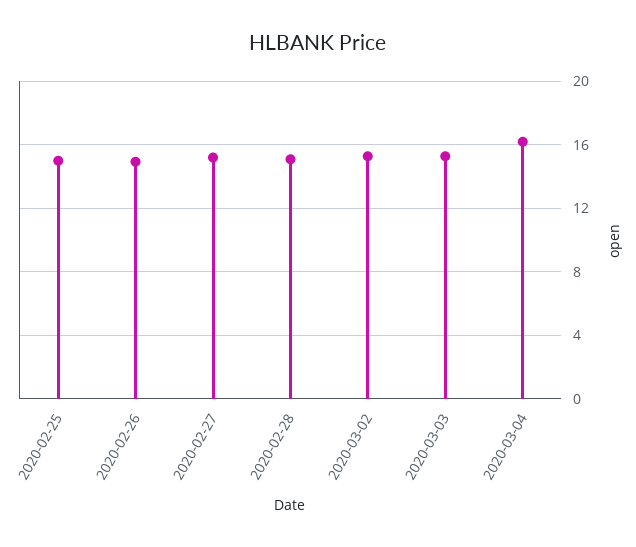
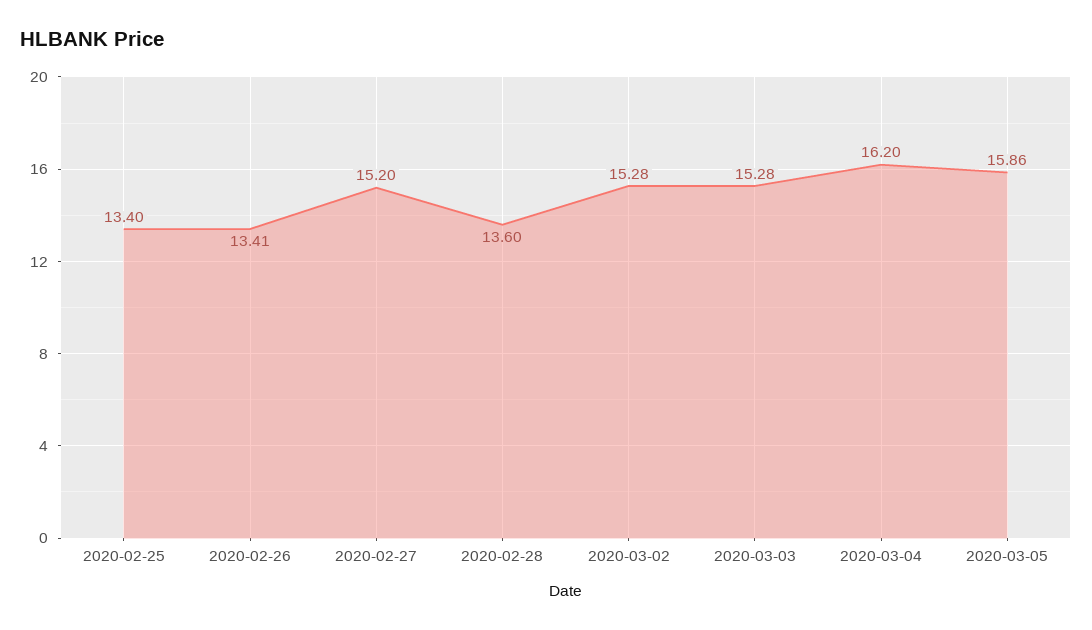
2020-02-25: 15 -> 13.4
2020-02-26: 15 -> 13.41
2020-02-28: 15 -> 13.6
2020-03-05: none -> 15.86

